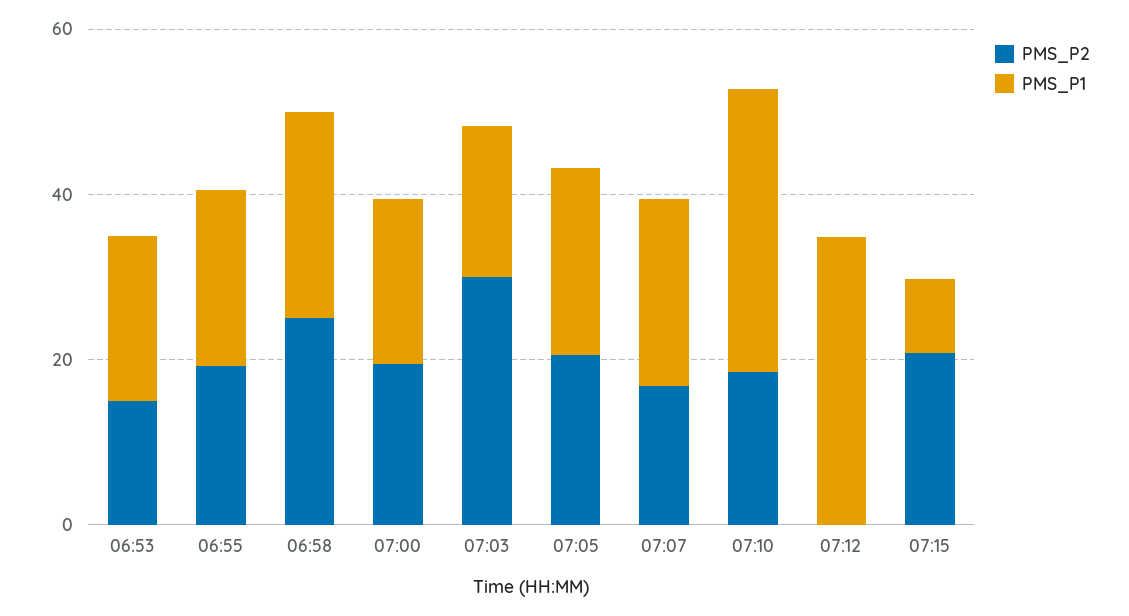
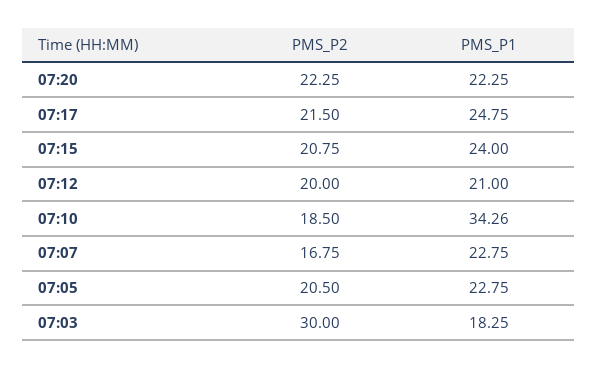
PMS_P2, 06:53: 15 -> none
PMS_P1, 06:53: 20 -> none
PMS_P2, 06:55: 20 -> none
PMS_P1, 06:55: 20 -> none
PMS_P2, 06:58: 25 -> none
PMS_P1, 06:58: 25 -> none
PMS_P2, 07:00: 20 -> none
PMS_P1, 07:00: 20 -> none
PMS_P2, 07:12: 0 -> 20
PMS_P1, 07:12: 35 -> 21
PMS_P1, 07:15: 10 -> 24
PMS_P2, 07:20: none -> 22.25
PMS_P1, 07:20: none -> 22.25
PMS_P2, 07:17: none -> 21.5
PMS_P1, 07:17: none -> 24.75

